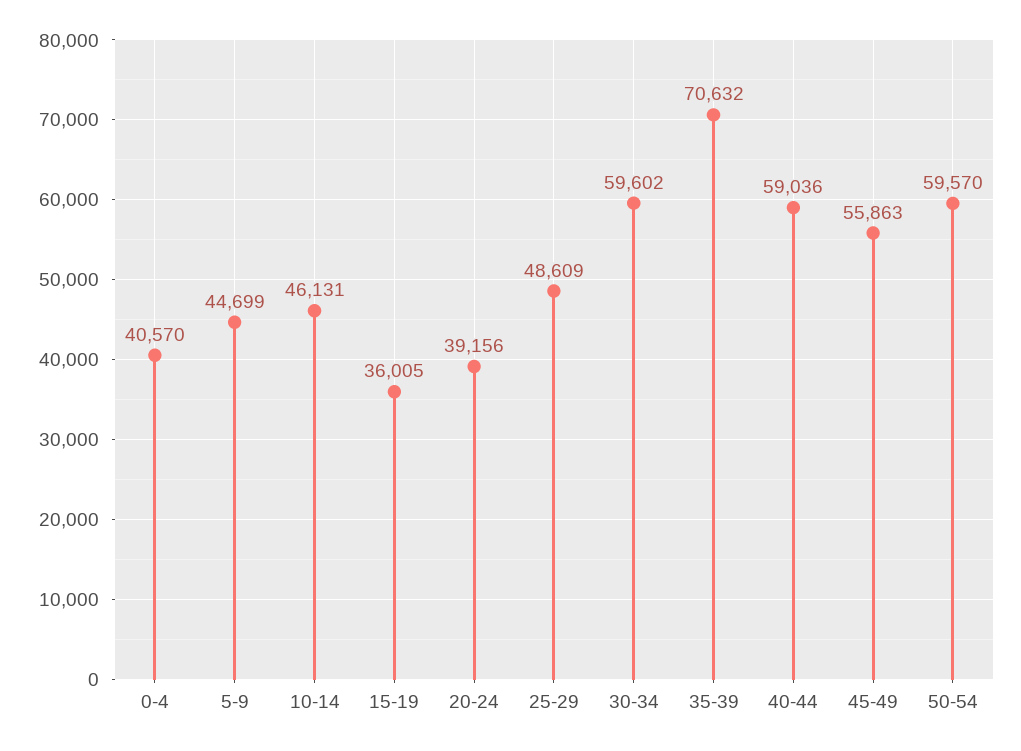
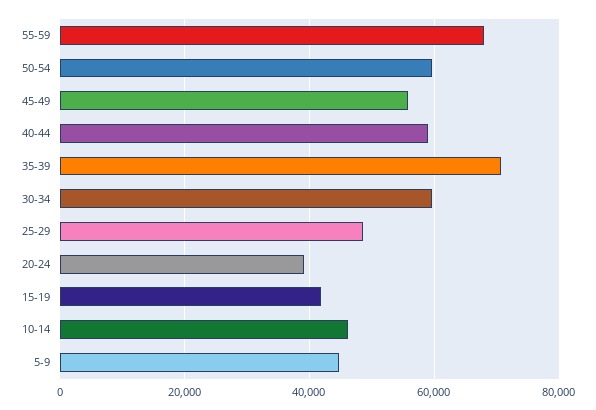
0-4: 40570 -> none
15-19: 36005 -> 42000
55-59: none -> 68000

